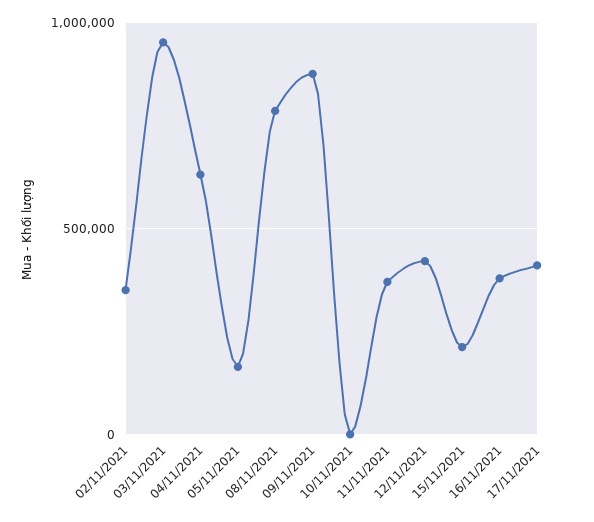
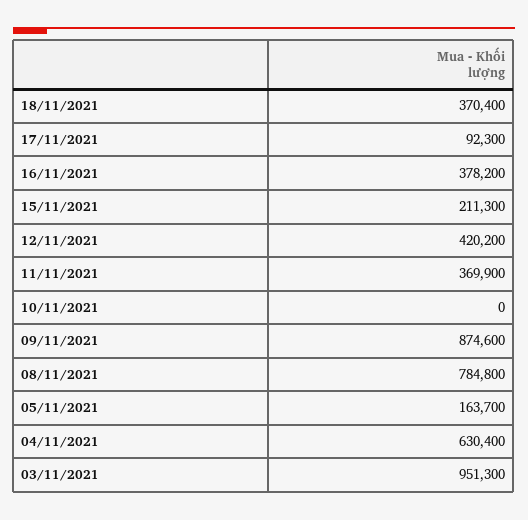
02/11/2021: 350000 -> none
17/11/2021: 400000 -> 92300
18/11/2021: none -> 370400

